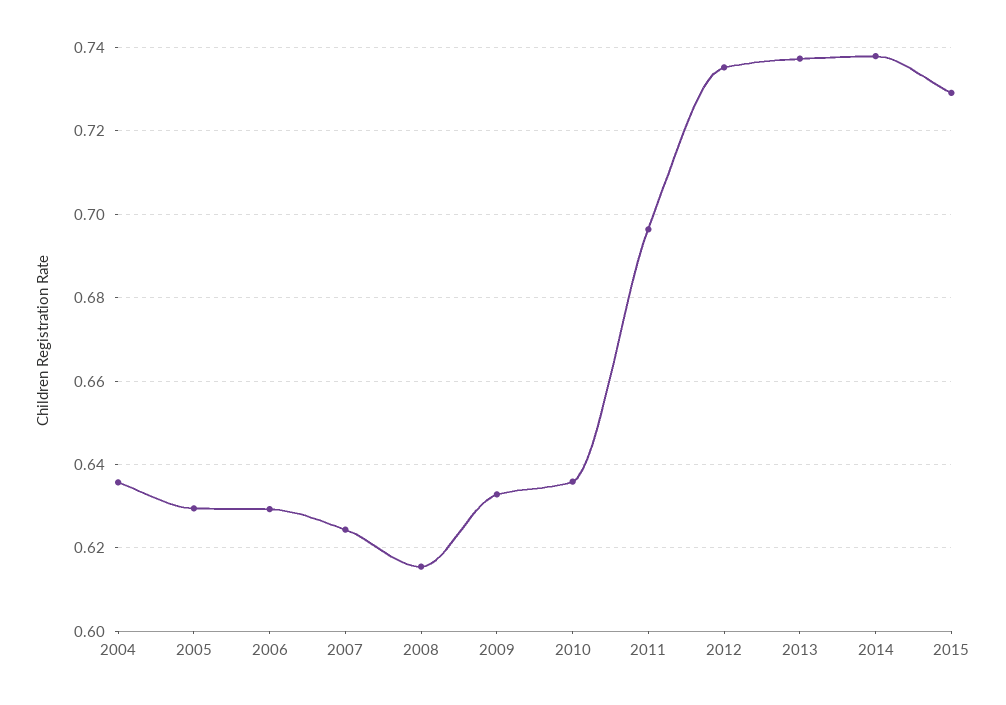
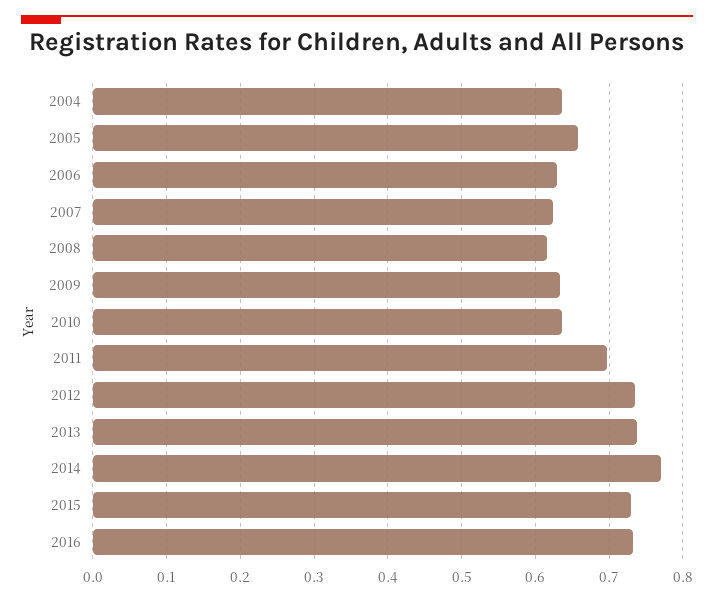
2005: 0.63 -> 0.66
2014: 0.738 -> 0.77
2016: none -> 0.73

